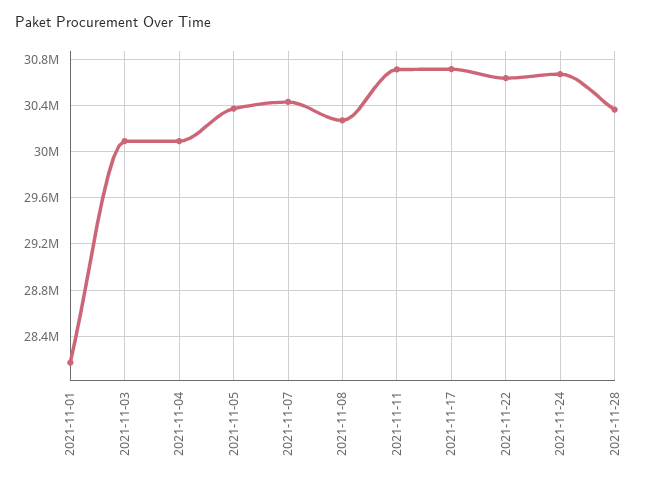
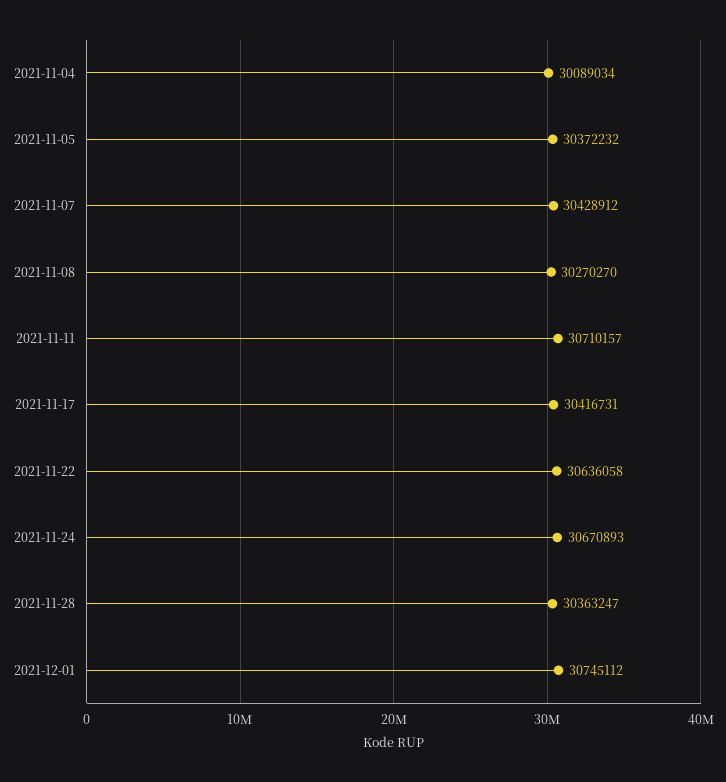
2021-11-01: 28200000 -> none
2021-11-03: 30100000 -> none
2021-11-17: 30700000 -> 30416731
2021-12-01: none -> 30745112

